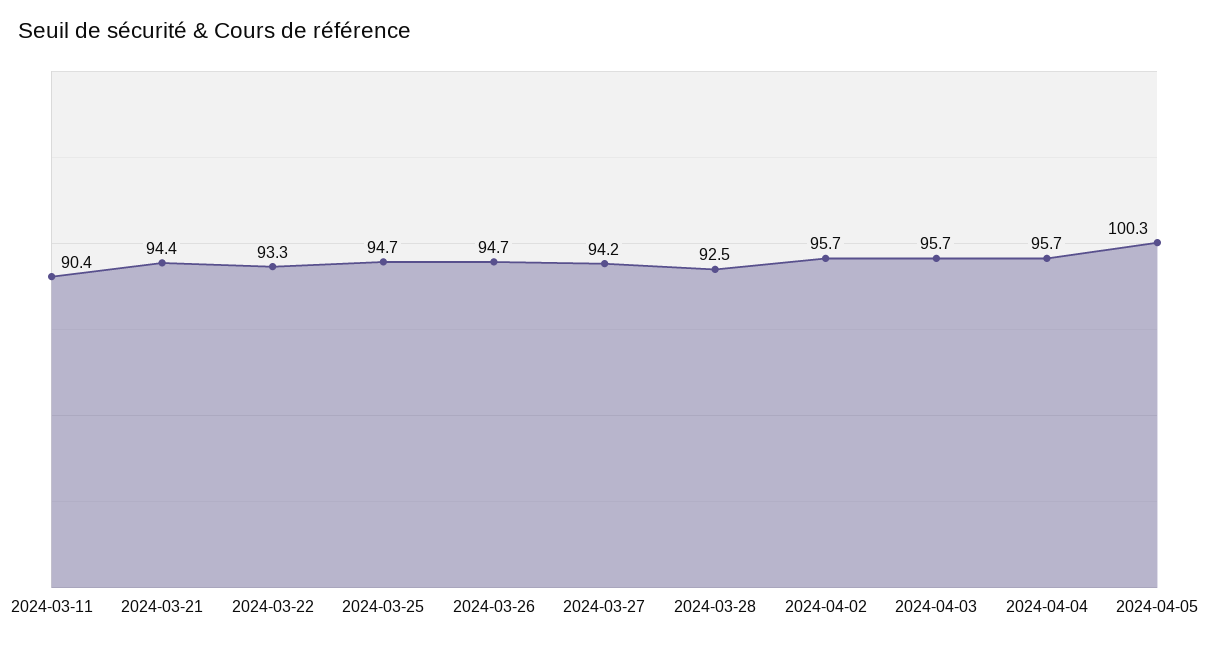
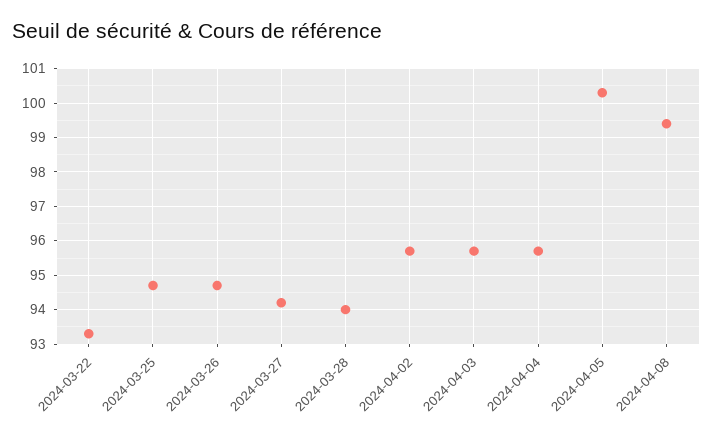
2024-03-11: 90.4 -> none
2024-03-21: 94.4 -> none
2024-03-28: 92.5 -> 94
2024-04-08: none -> 99.5

